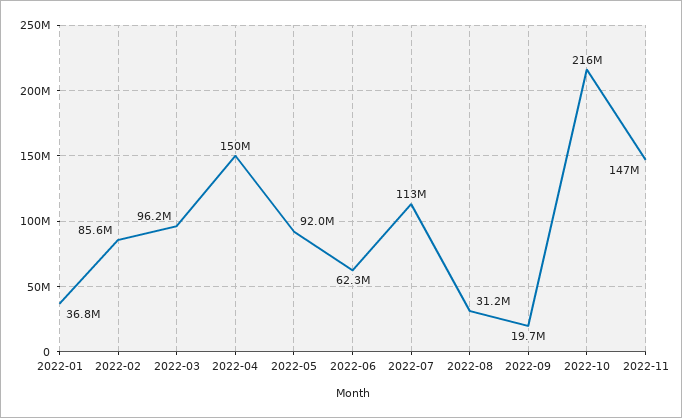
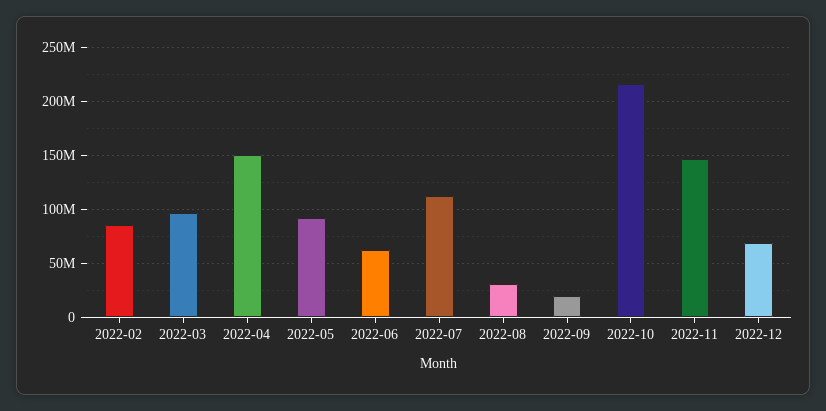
2022-01: 36800000 -> none
2022-12: none -> 70000000

